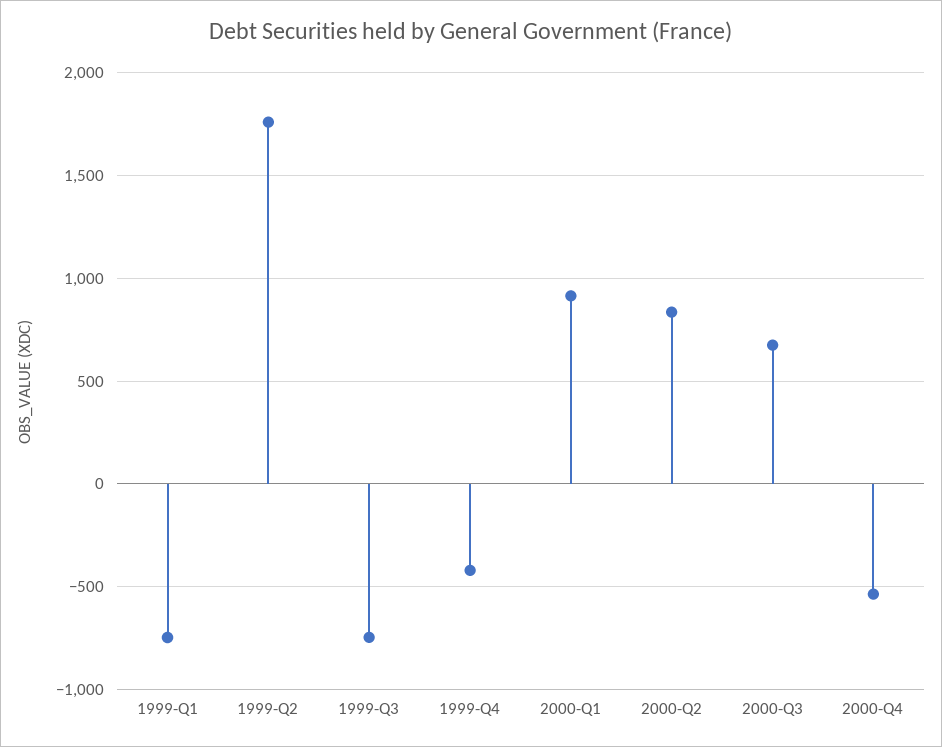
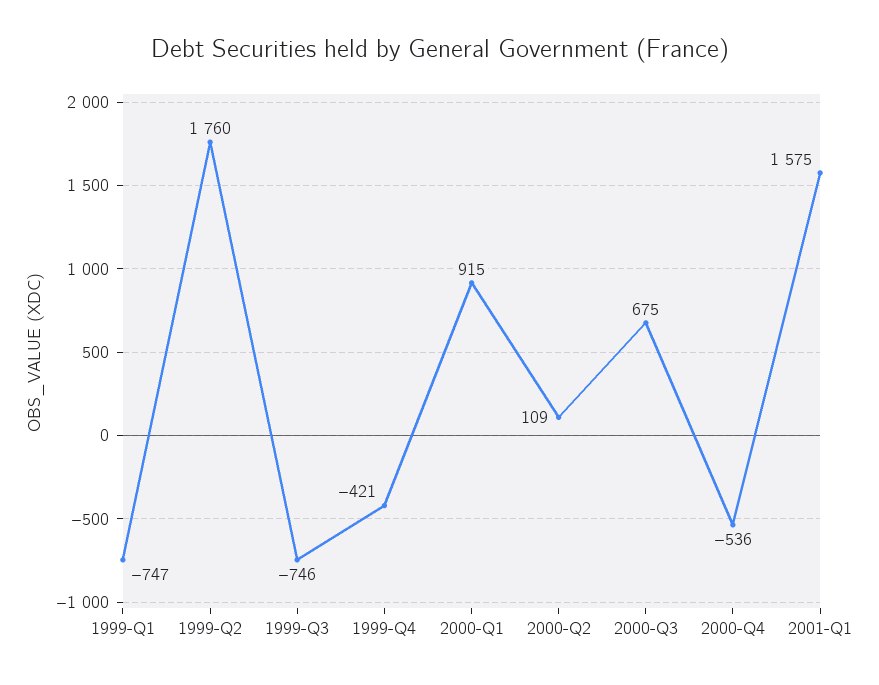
2000-Q2: 850 -> 109
2001-Q1: none -> 1575

